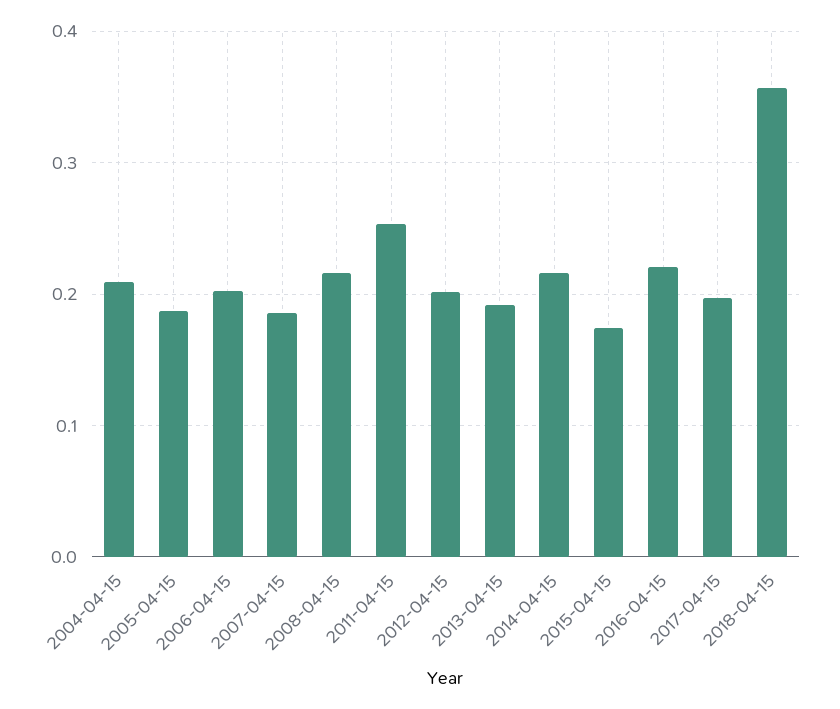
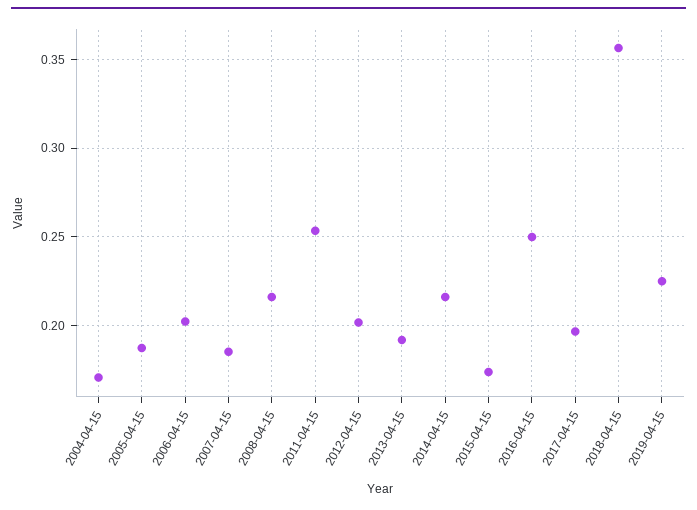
2004-04-15: 0.21 -> 0.17
2016-04-15: 0.22 -> 0.25
2019-04-15: none -> 0.225

